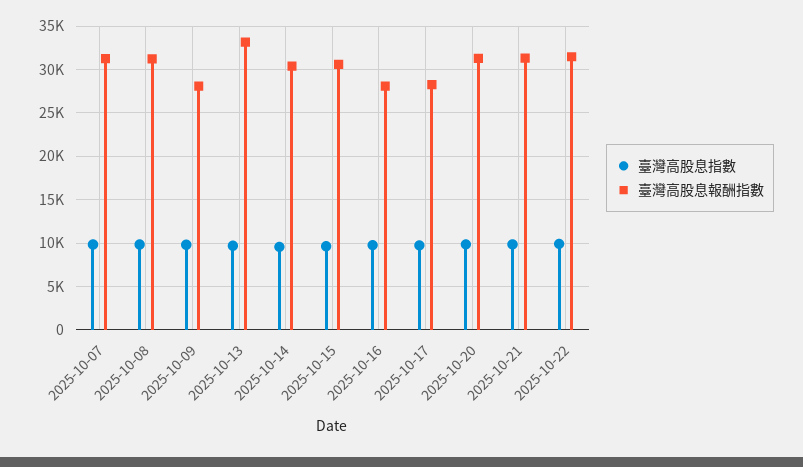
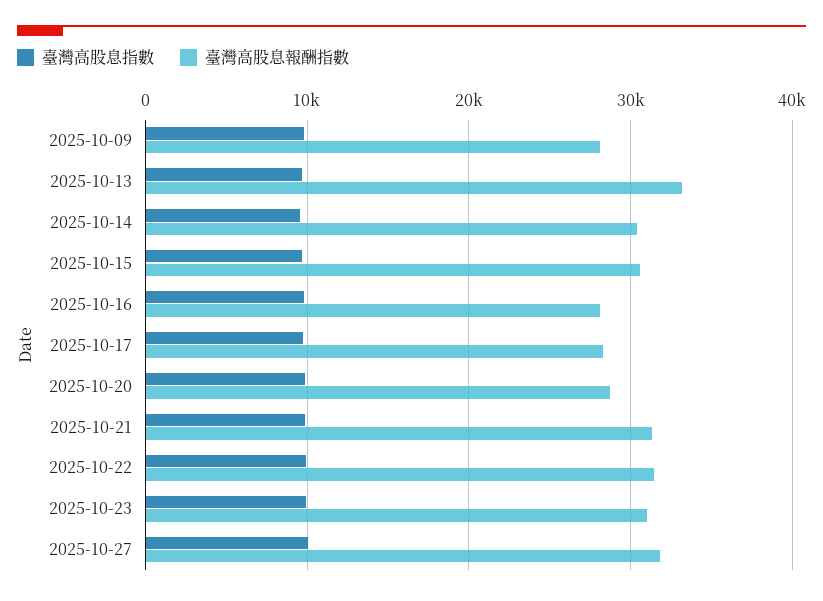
臺灣高股息指數, 2025-10-07: 10000 -> none
臺灣高股息報酬指數, 2025-10-07: 31000 -> none
臺灣高股息指數, 2025-10-08: 10000 -> none
臺灣高股息報酬指數, 2025-10-08: 31000 -> none
臺灣高股息報酬指數, 2025-10-20: 31000 -> 29000
臺灣高股息指數, 2025-10-23: none -> 10000
臺灣高股息報酬指數, 2025-10-23: none -> 31000
臺灣高股息指數, 2025-10-27: none -> 10000
臺灣高股息報酬指數, 2025-10-27: none -> 32000

